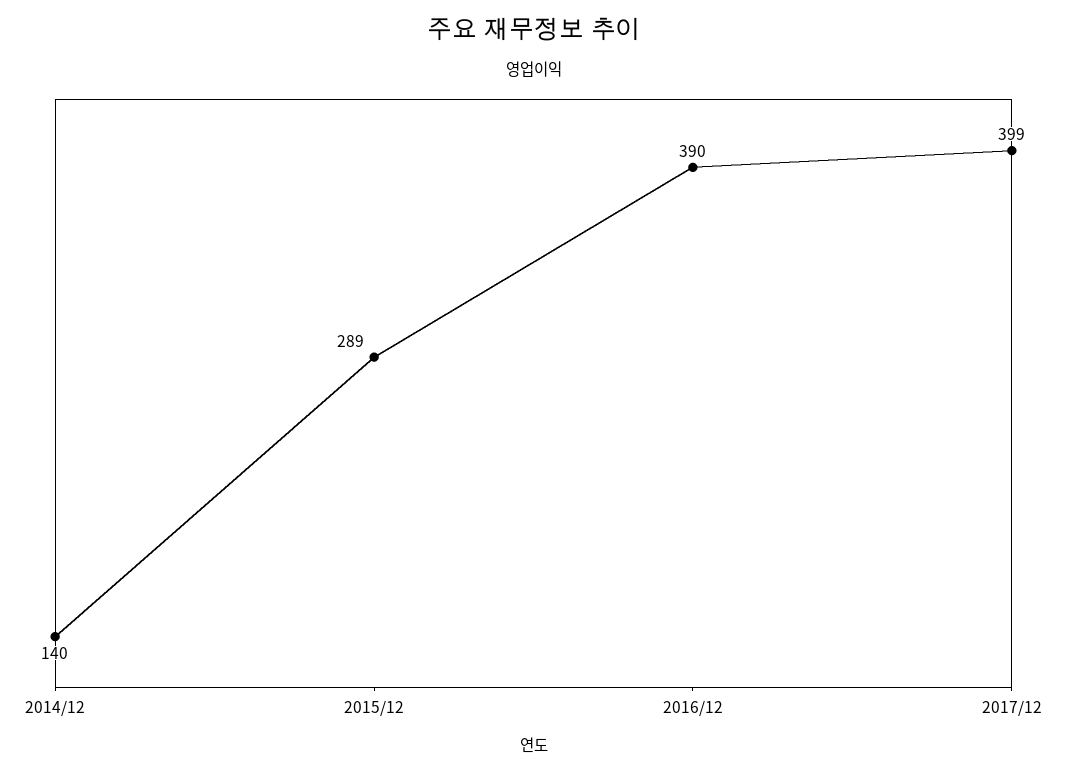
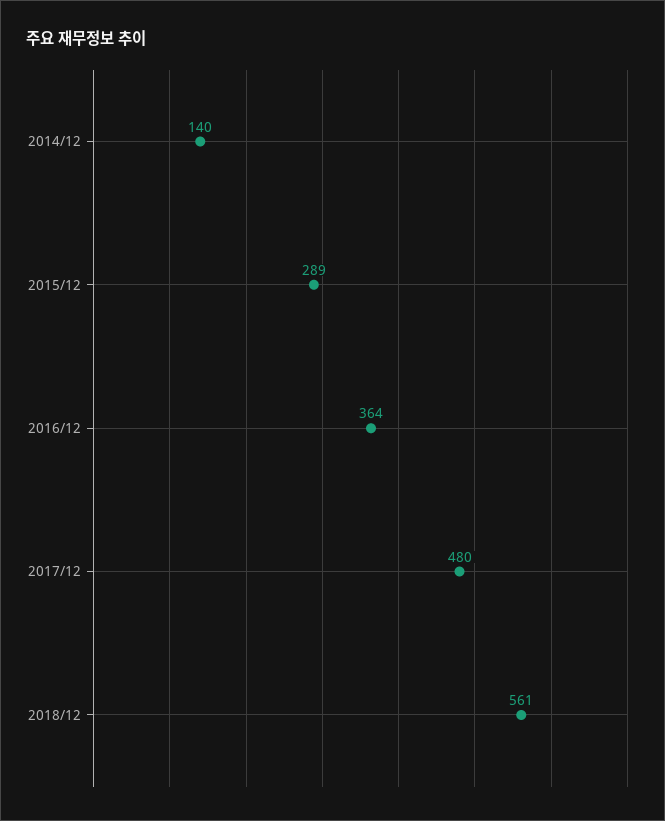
2016/12: 390 -> 364
2017/12: 399 -> 480
2018/12: none -> 561

